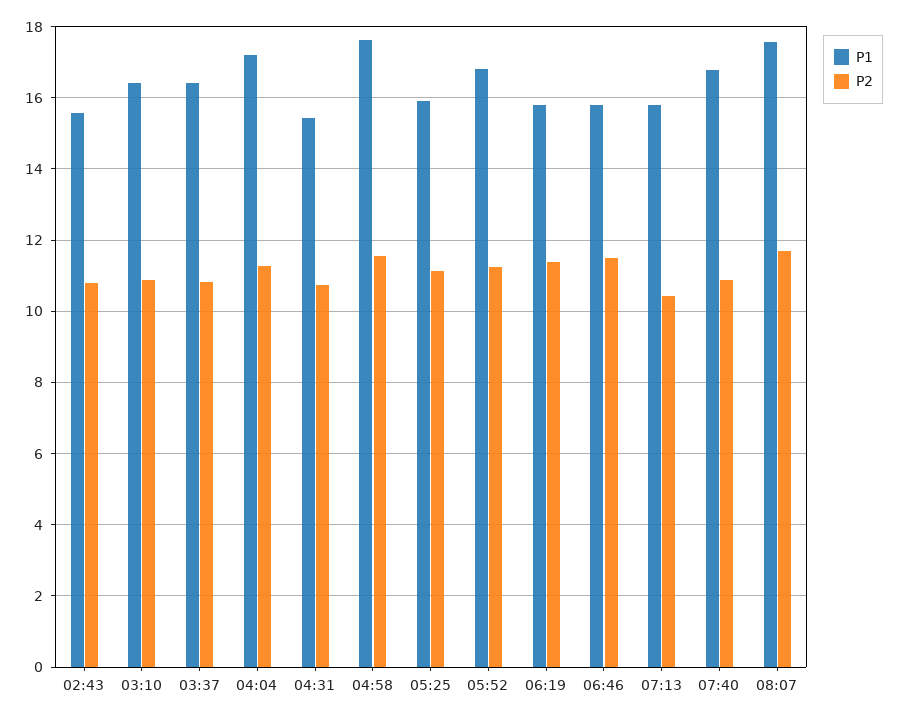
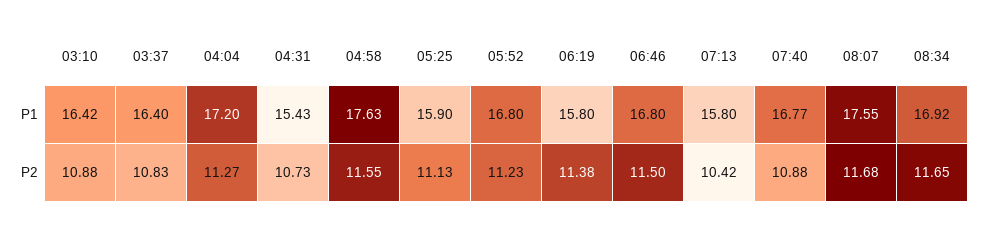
P1, 02:43: 15.6 -> none
P2, 02:43: 10.8 -> none
P1, 06:46: 15.8 -> 16.8
P1, 08:34: none -> 16.92
P2, 08:34: none -> 11.65

